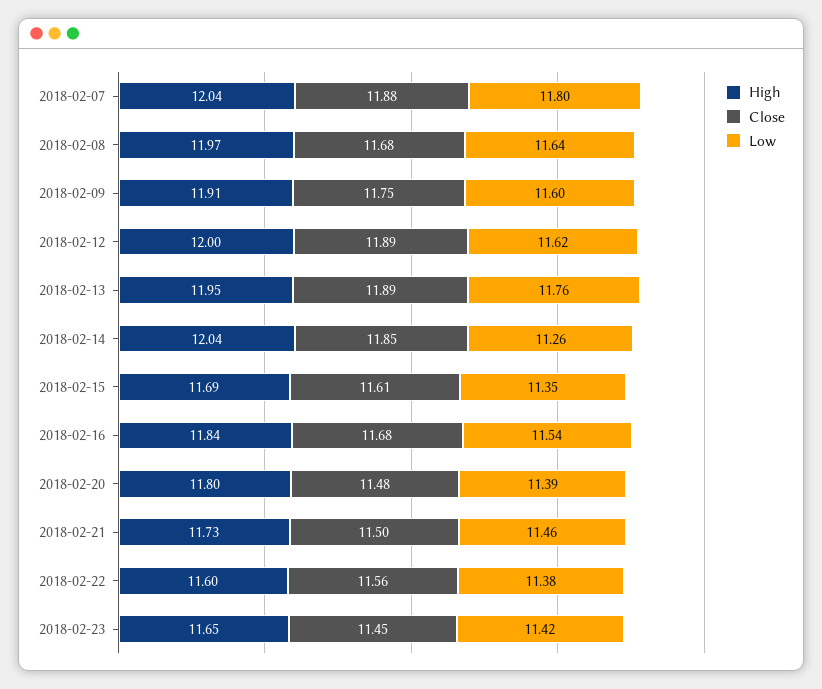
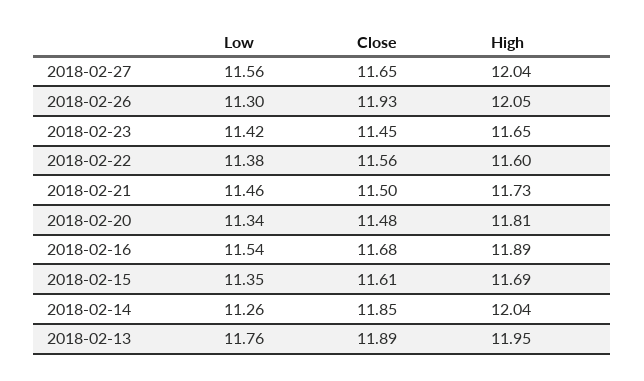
High, 2018-02-07: 12.04 -> none
Close, 2018-02-07: 11.88 -> none
Low, 2018-02-07: 11.8 -> none
High, 2018-02-08: 11.97 -> none
Close, 2018-02-08: 11.68 -> none
Low, 2018-02-08: 11.64 -> none
High, 2018-02-09: 11.91 -> none
Close, 2018-02-09: 11.75 -> none
Low, 2018-02-09: 11.6 -> none
High, 2018-02-12: 12 -> none
Close, 2018-02-12: 11.89 -> none
Low, 2018-02-12: 11.62 -> none
High, 2018-02-16: 11.84 -> 11.89
High, 2018-02-20: 11.8 -> 11.81
Low, 2018-02-20: 11.39 -> 11.34
Low, 2018-02-27: none -> 11.56
Close, 2018-02-27: none -> 11.65
High, 2018-02-27: none -> 12.04
Low, 2018-02-26: none -> 11.3
Close, 2018-02-26: none -> 11.93
High, 2018-02-26: none -> 12.05

